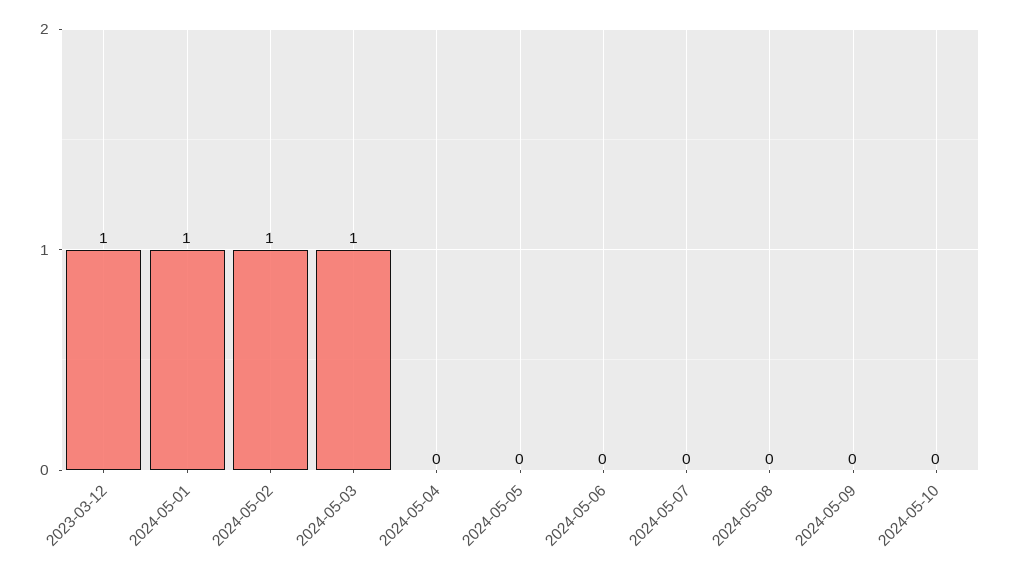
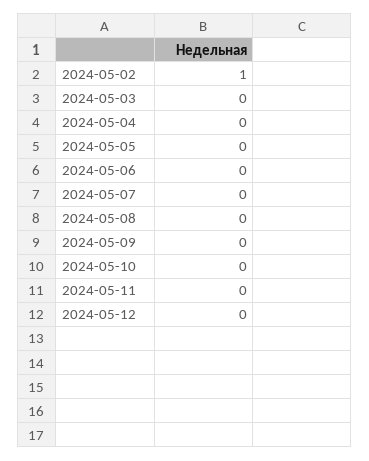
2023-03-12: 1 -> none
2024-05-01: 1 -> none
2024-05-03: 1 -> 0
2024-05-11: none -> 0
2024-05-12: none -> 0

